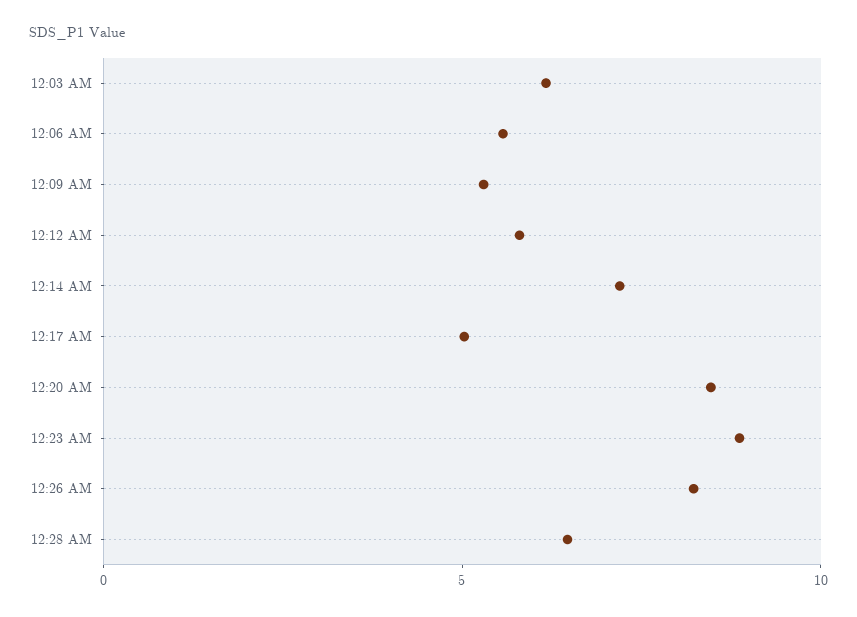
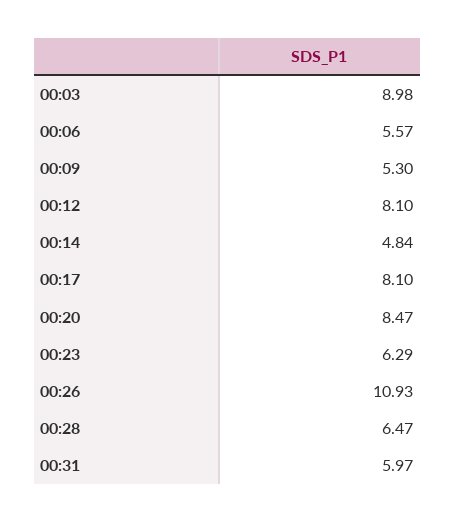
12:03 AM: 6 -> 8.98
12:12 AM: 6 -> 8.1
12:14 AM: 7 -> 4.84
12:17 AM: 5 -> 8.1
12:23 AM: 9 -> 6.29
12:26 AM: 8 -> 10.93
00:31: none -> 5.97

